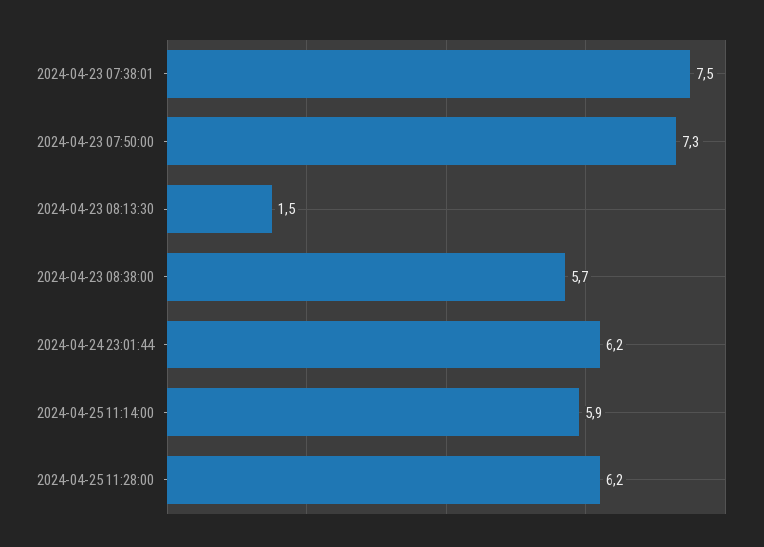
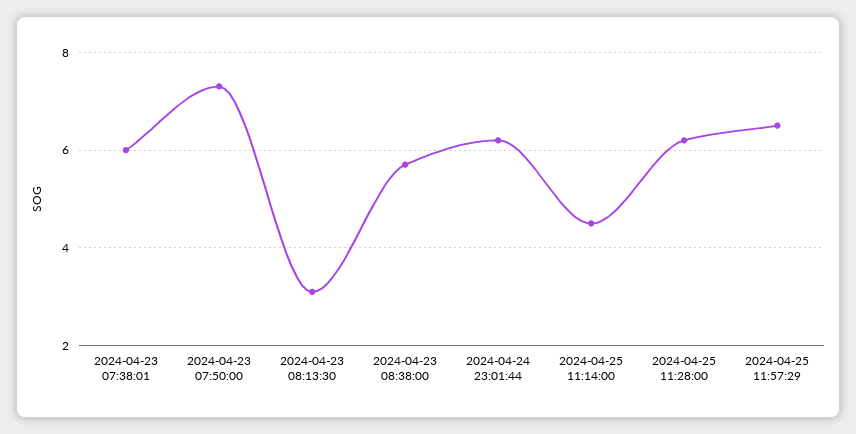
2024-04-23 07:38:01: 7.5 -> 6
2024-04-23 08:13:30: 1.5 -> 3
2024-04-25 11:14:00: 5.9 -> 4.5
2024-04-25 11:57:29: none -> 6.5

